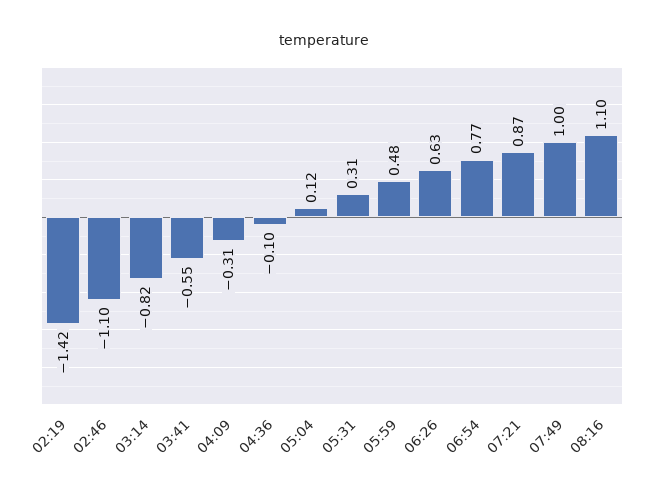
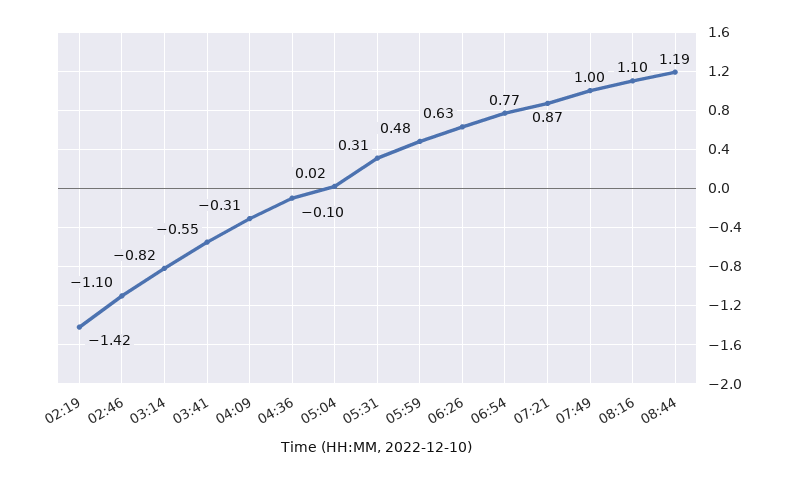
05:04: 0.12 -> 0.02
08:44: none -> 1.19

